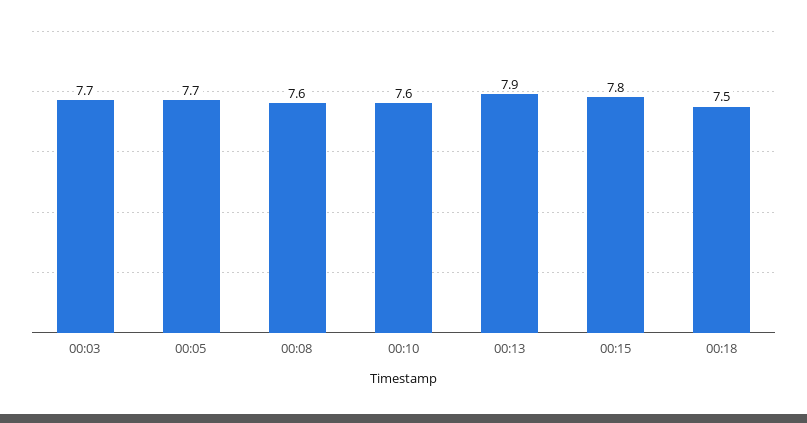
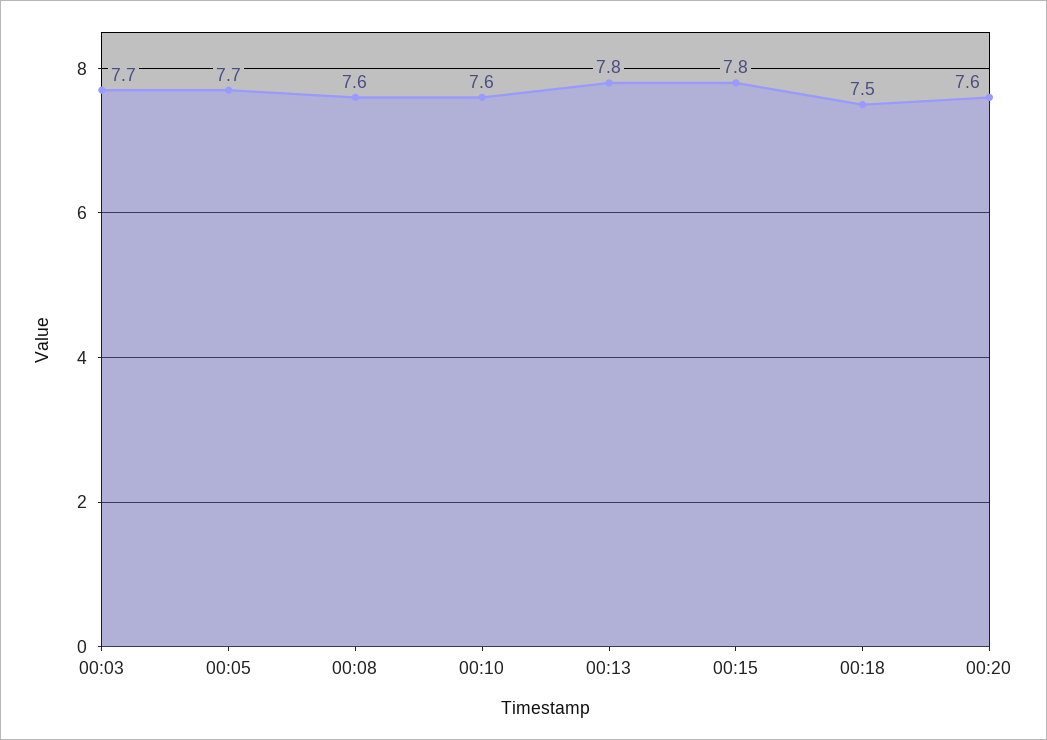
00:13: 7.9 -> 7.8
00:20: none -> 7.6

